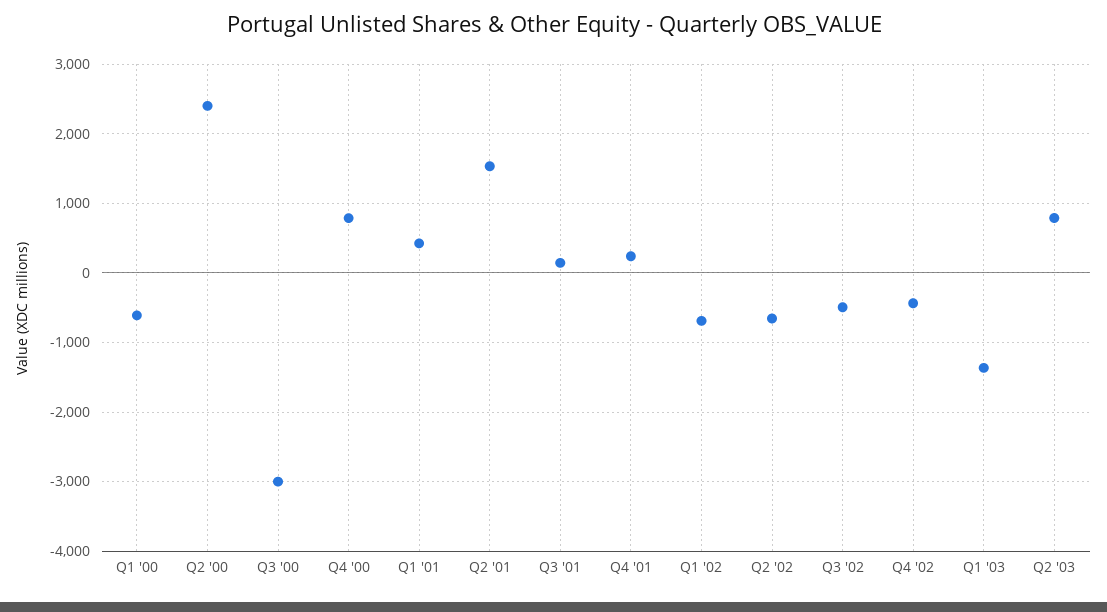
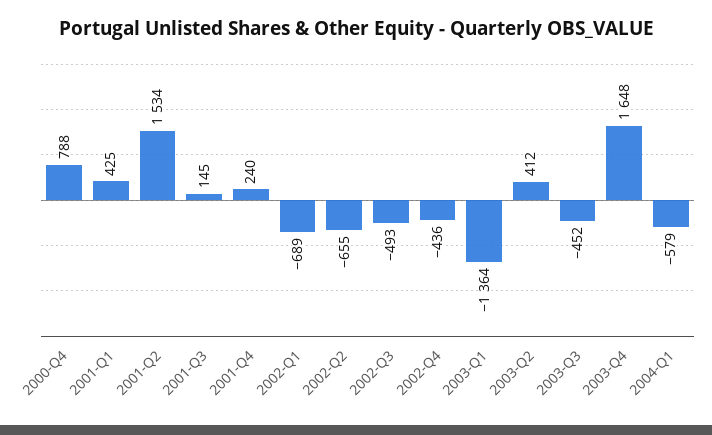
Q1 '00: -600 -> none
Q2 '00: 2400 -> none
Q3 '00: -3000 -> none
Q2 '03: 800 -> 412
2003-Q3: none -> -452
2003-Q4: none -> 1648
2004-Q1: none -> -579

